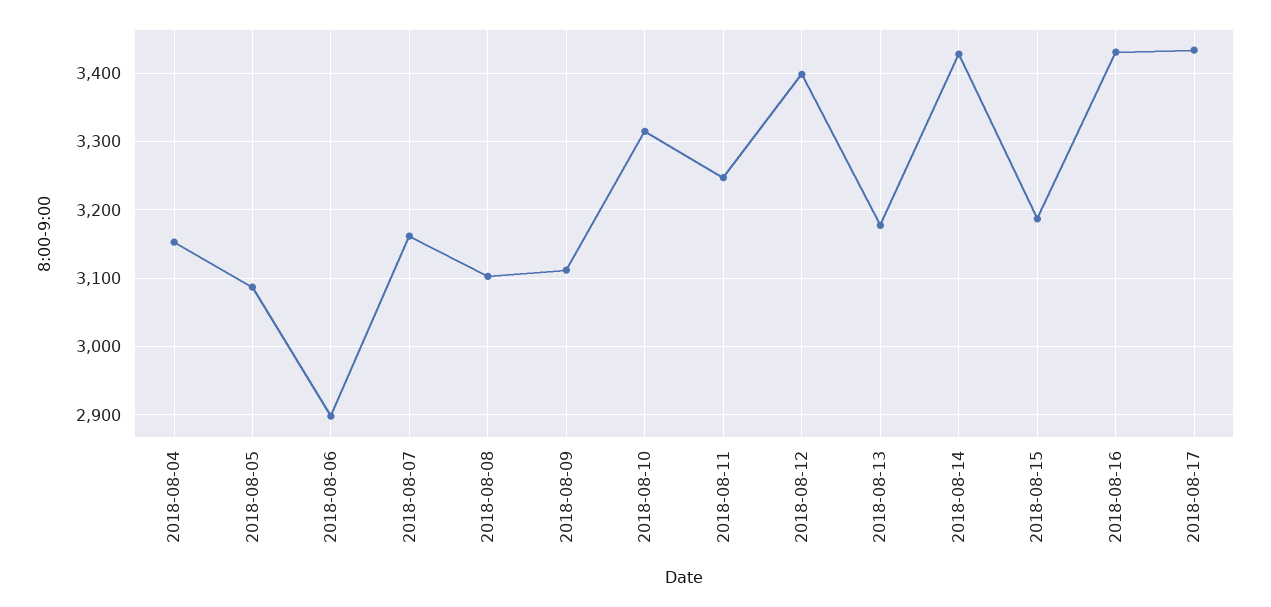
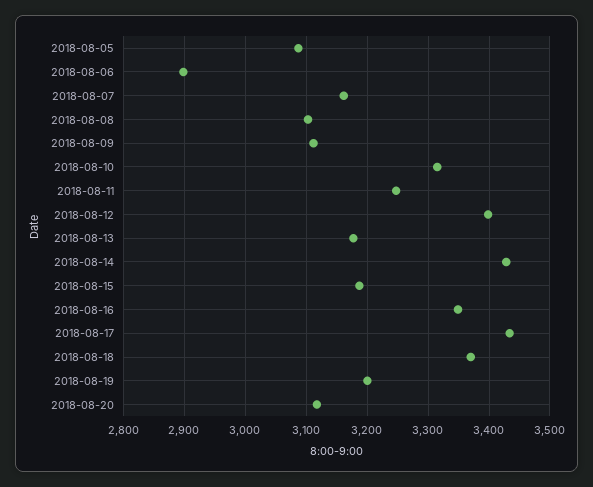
2018-08-04: 3150 -> none
2018-08-16: 3430 -> 3350
2018-08-18: none -> 3370
2018-08-19: none -> 3200
2018-08-20: none -> 3120

